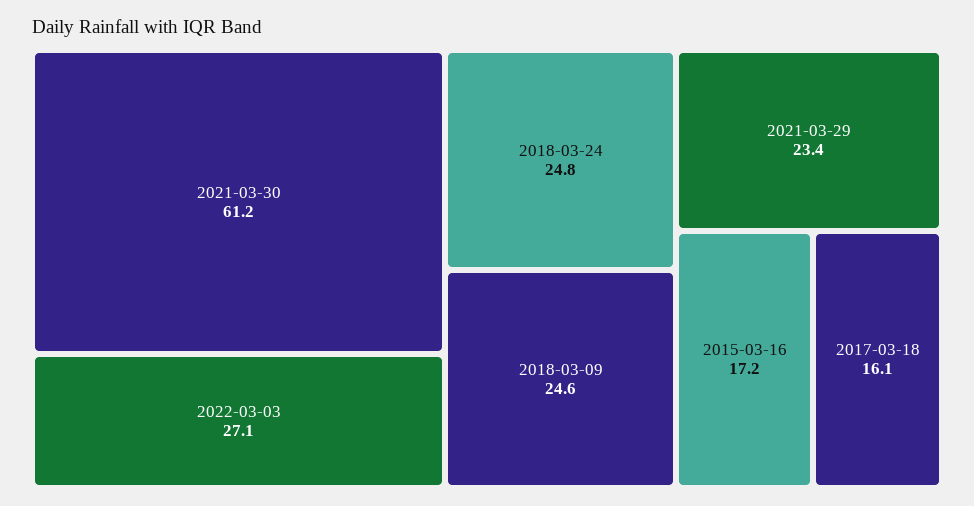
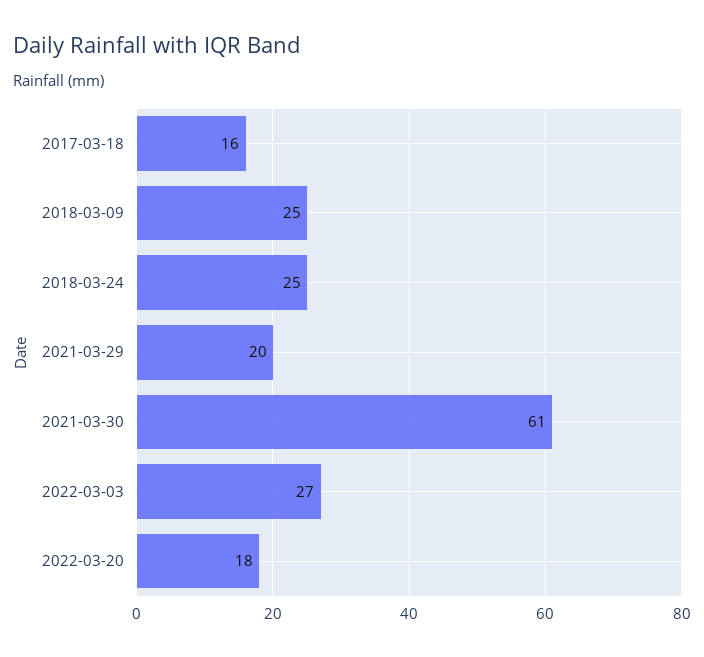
2021-03-29: 23.4 -> 20
2015-03-16: 17.2 -> none
2022-03-20: none -> 18

